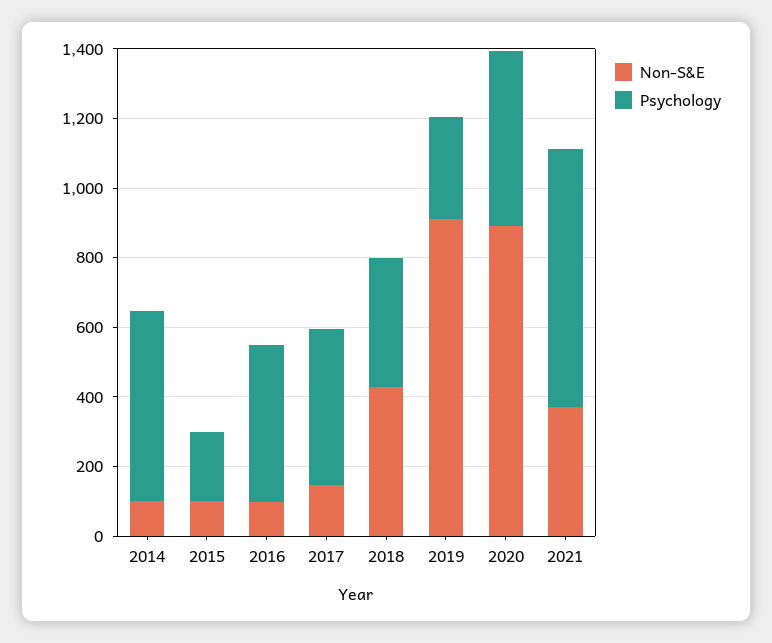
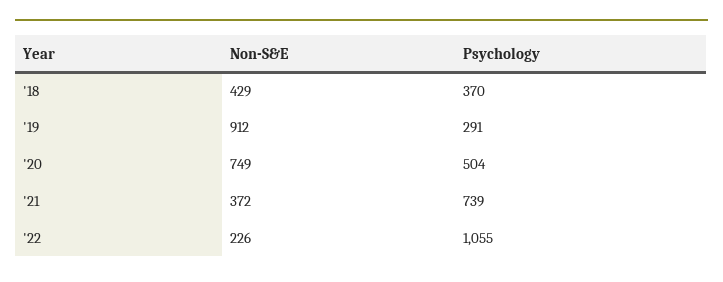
Non-S&E, 2014: 100 -> none
Psychology, 2014: 550 -> none
Non-S&E, 2015: 100 -> none
Psychology, 2015: 200 -> none
Non-S&E, 2016: 100 -> none
Psychology, 2016: 450 -> none
Non-S&E, 2017: 150 -> none
Psychology, 2017: 450 -> none
Non-S&E, 2020: 900 -> 749
Non-S&E, '22: none -> 226
Psychology, '22: none -> 1055

